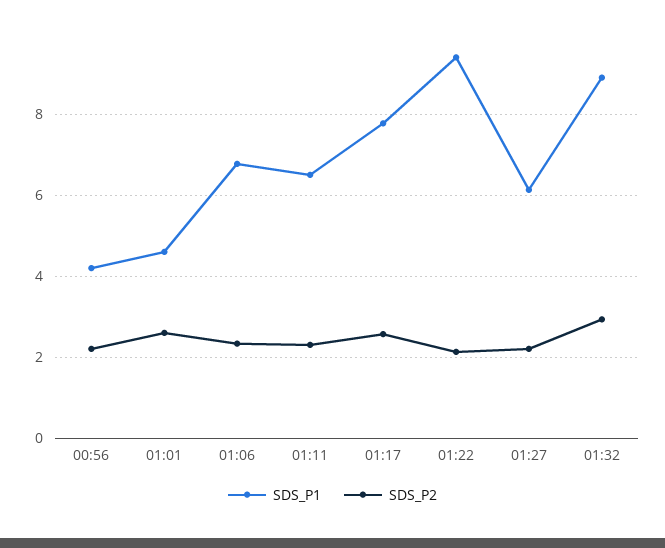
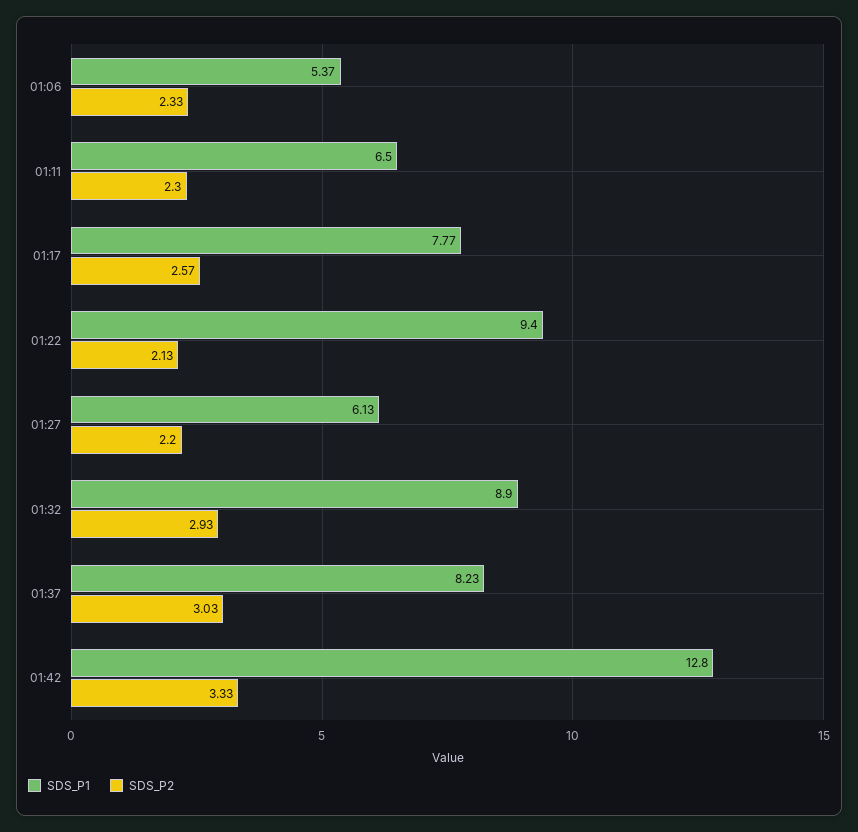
SDS_P1, 00:56: 4.2 -> none
SDS_P2, 00:56: 2.2 -> none
SDS_P1, 01:01: 4.6 -> none
SDS_P2, 01:01: 2.6 -> none
SDS_P1, 01:06: 6.8 -> 5.37
SDS_P1, 01:37: none -> 8.23
SDS_P2, 01:37: none -> 3.03
SDS_P1, 01:42: none -> 12.8
SDS_P2, 01:42: none -> 3.33

